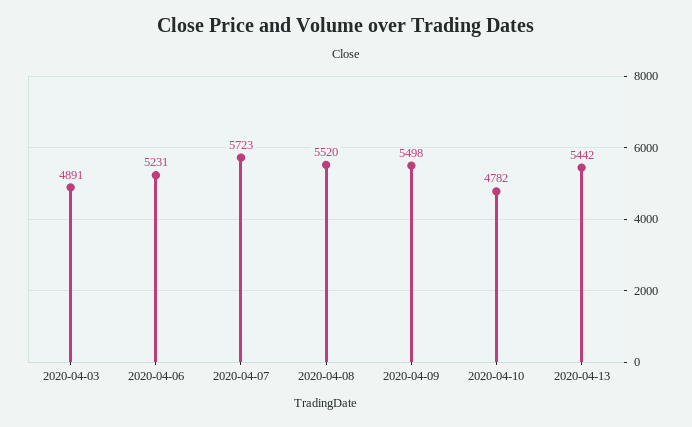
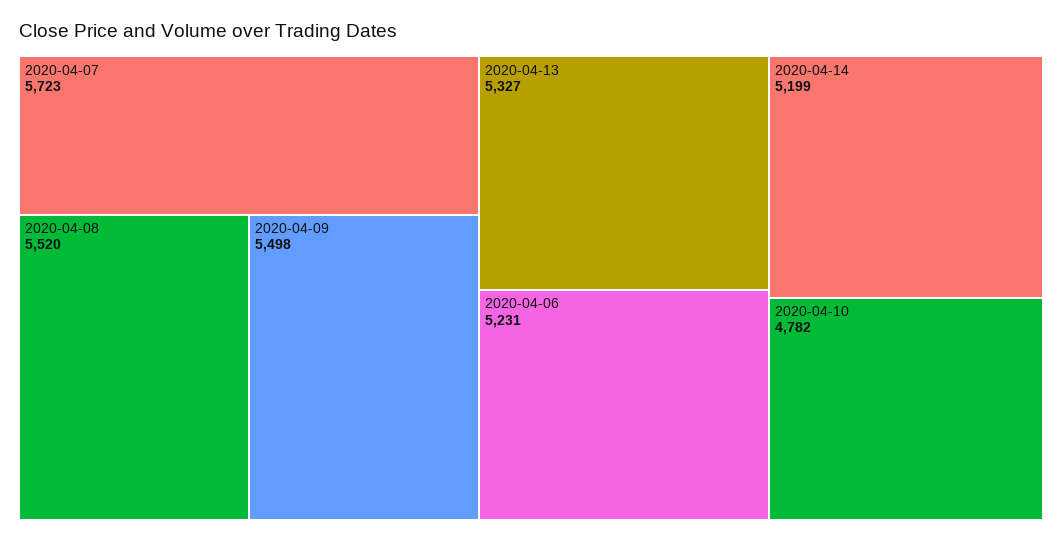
2020-04-03: 4891 -> none
2020-04-13: 5442 -> 5327
2020-04-14: none -> 5199

